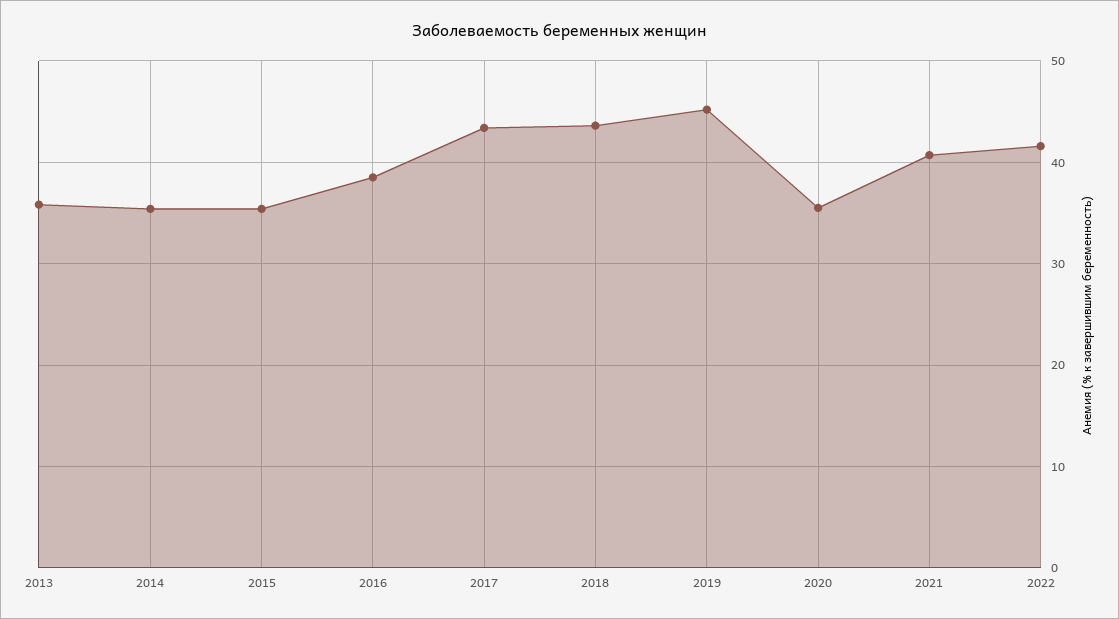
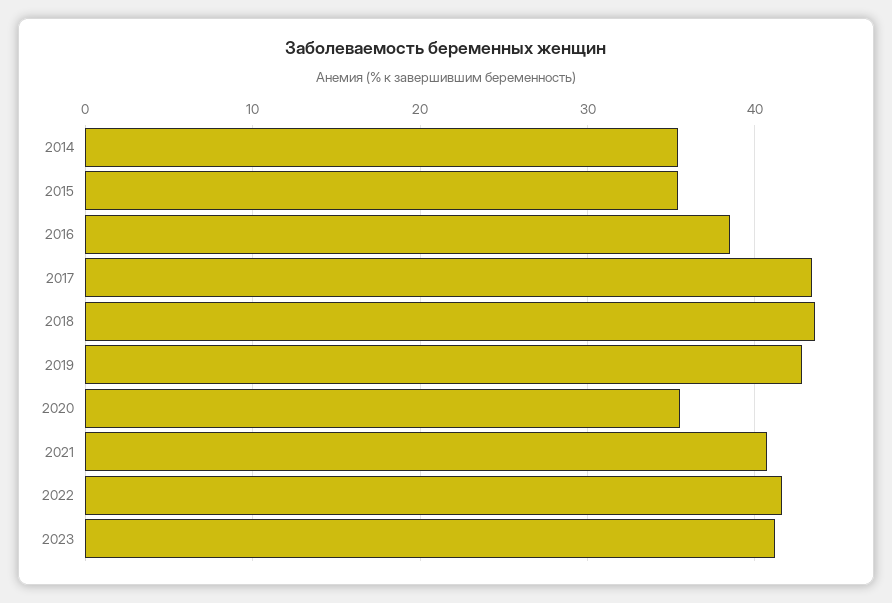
2013: 36 -> none
2019: 45 -> 43
2023: none -> 41

